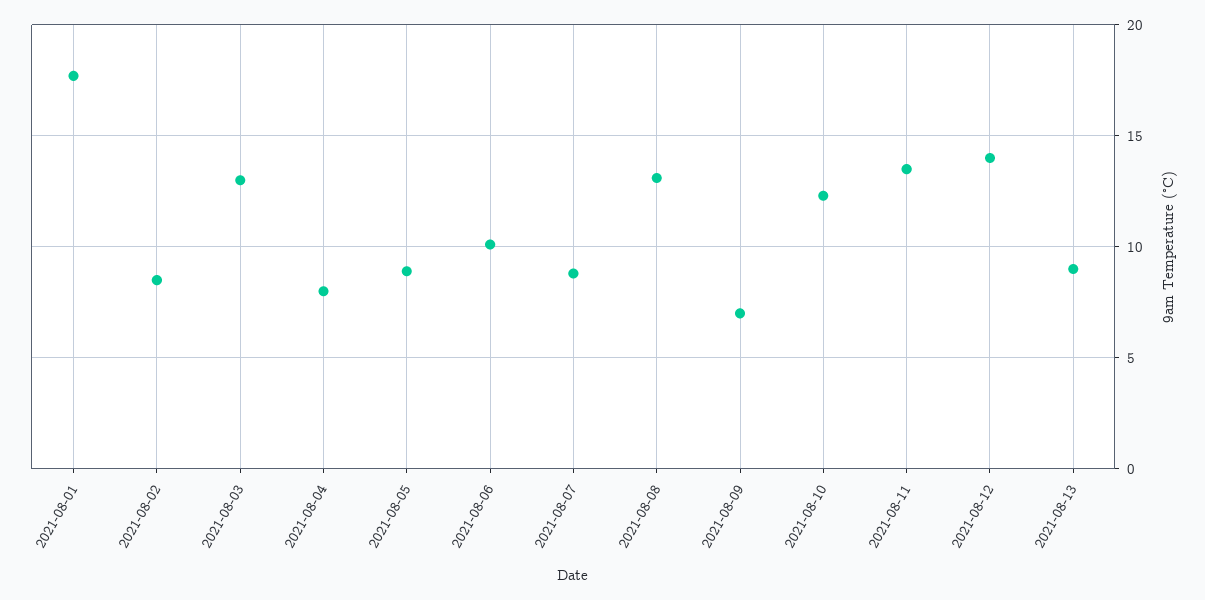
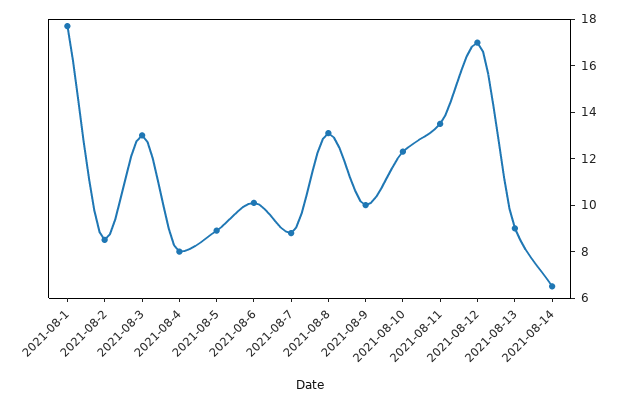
2021-08-09: 7 -> 10
2021-08-12: 14 -> 17
2021-08-14: none -> 6.5

